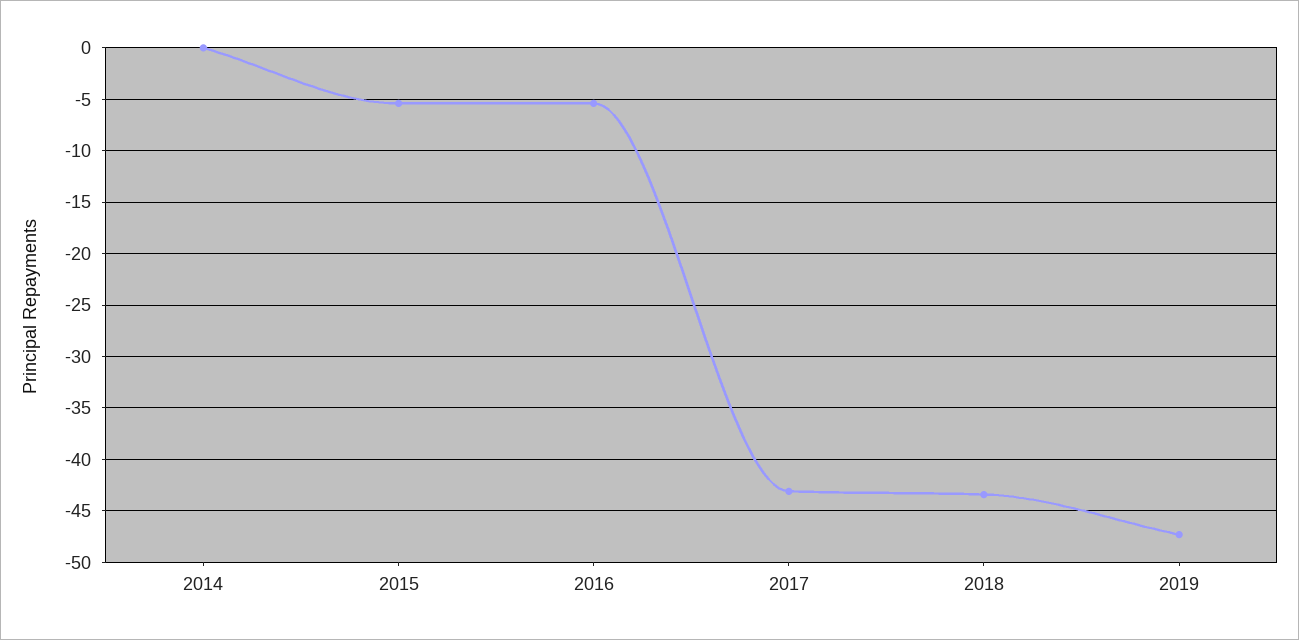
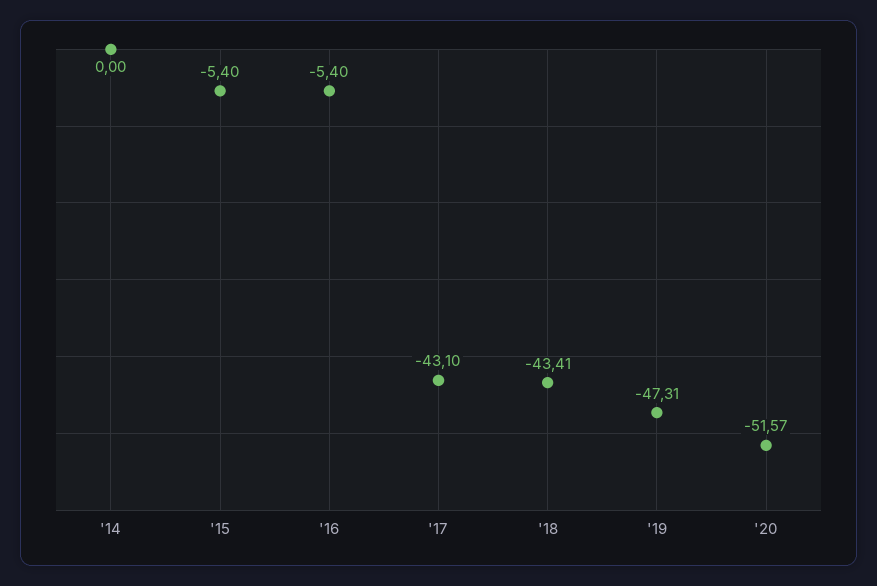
'20: none -> -51.57

